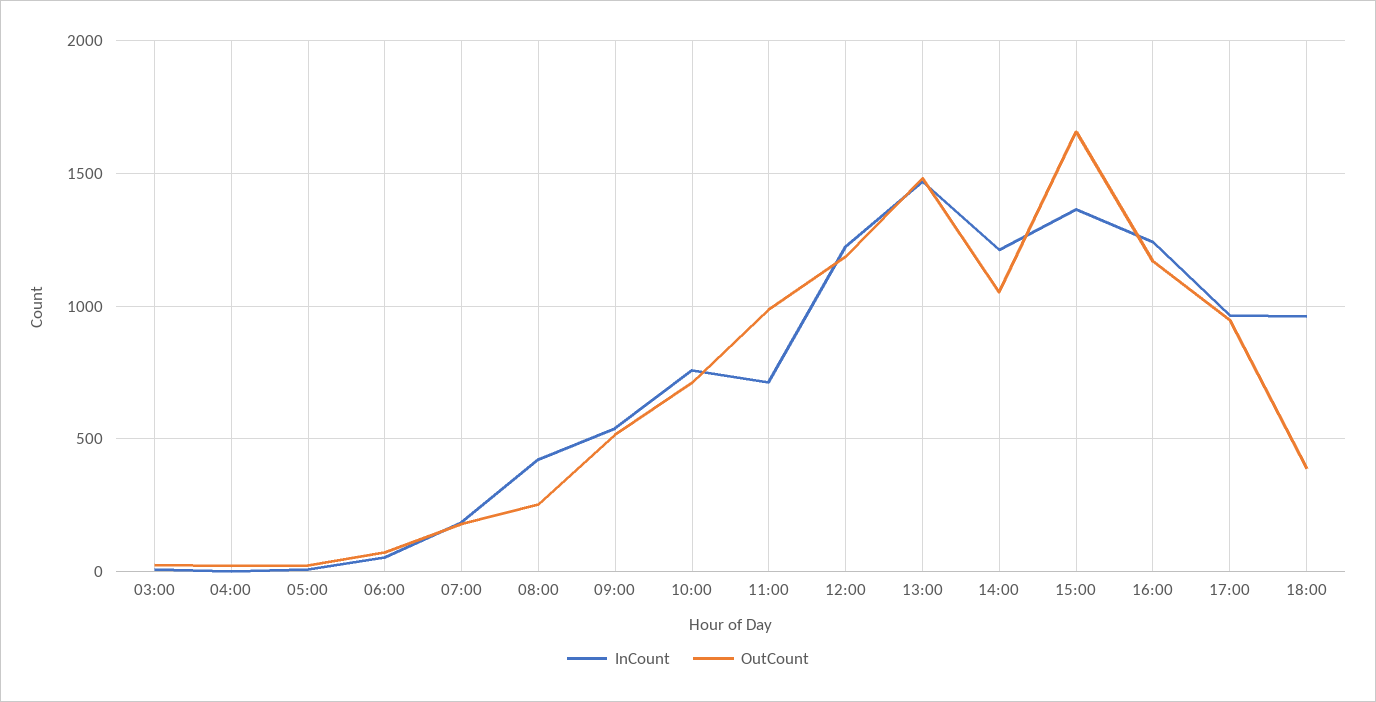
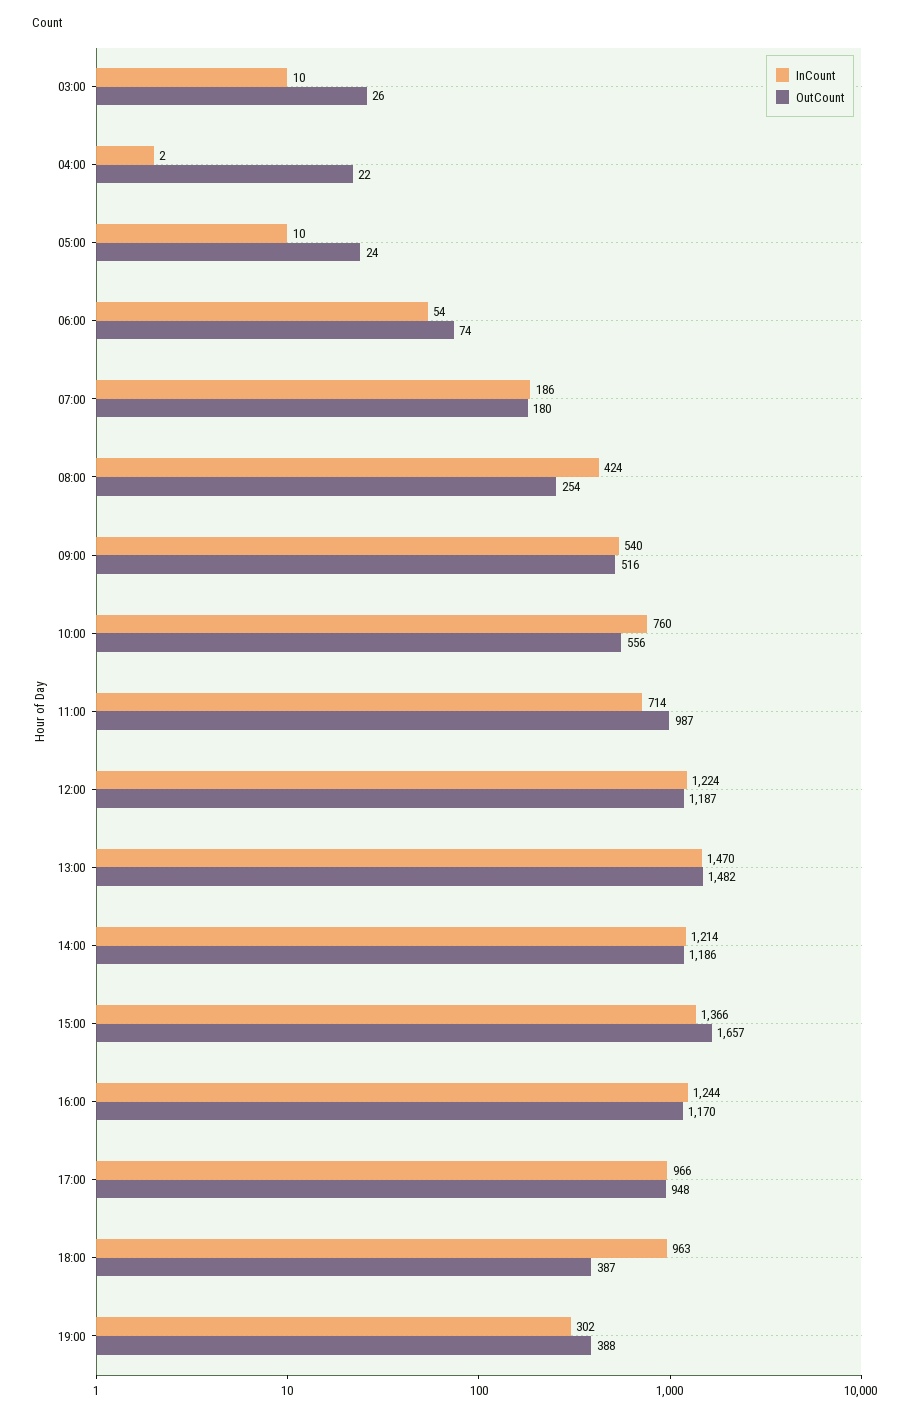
OutCount, 10:00: 700 -> 556
OutCount, 14:00: 1050 -> 1186
InCount, 19:00: none -> 302
OutCount, 19:00: none -> 388

